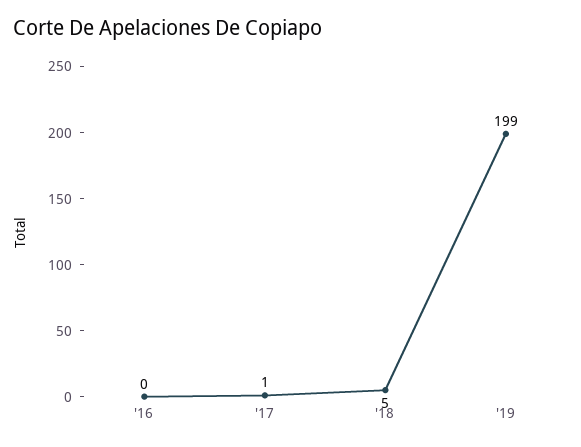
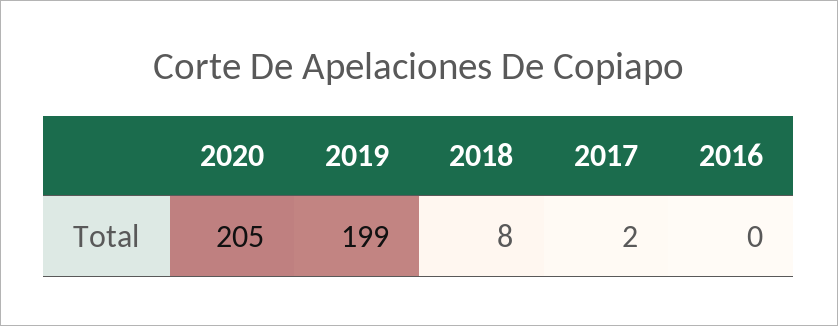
'17: 1 -> 2
'18: 5 -> 8
2020: none -> 205

